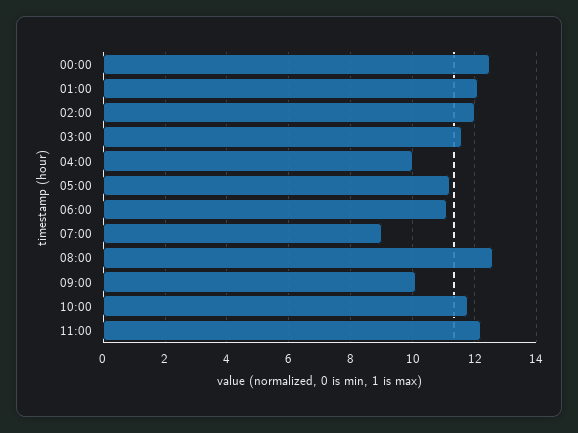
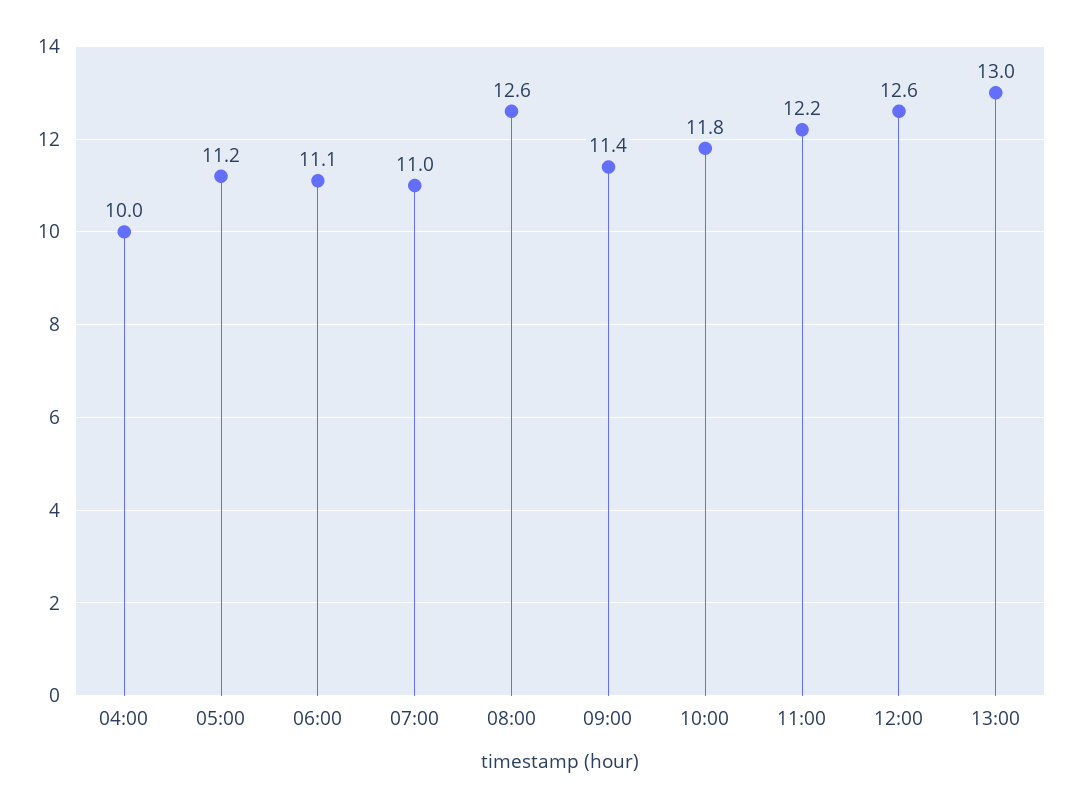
00:00: 12.5 -> none
01:00: 12 -> none
02:00: 12 -> none
03:00: 11.5 -> none
07:00: 9 -> 11
09:00: 10 -> 11.4
12:00: none -> 12.6
13:00: none -> 13

